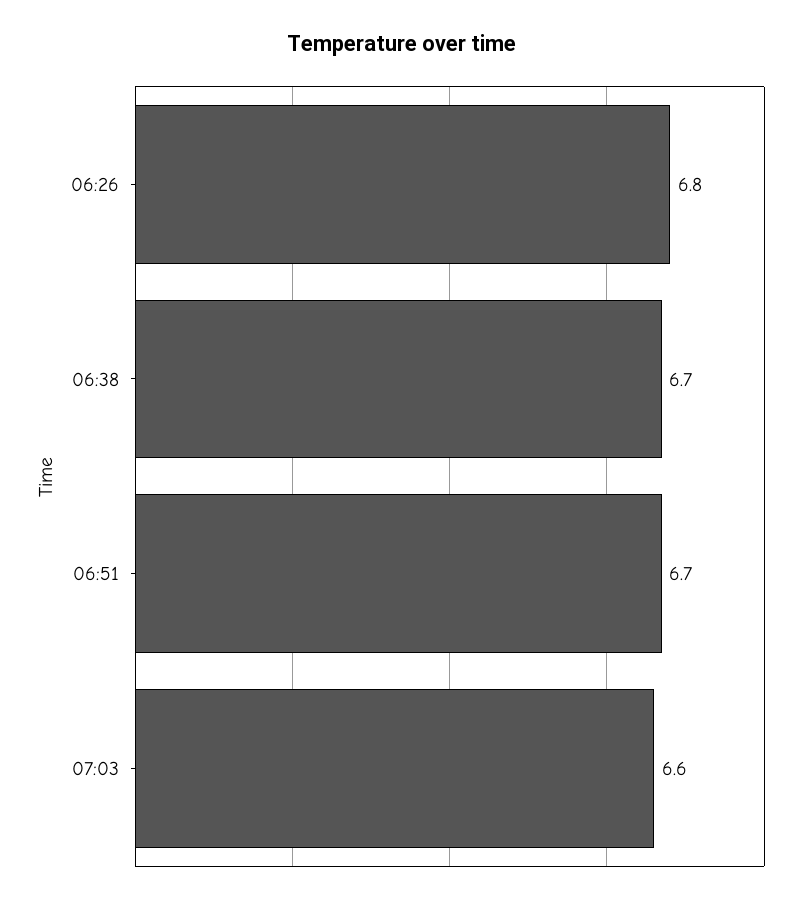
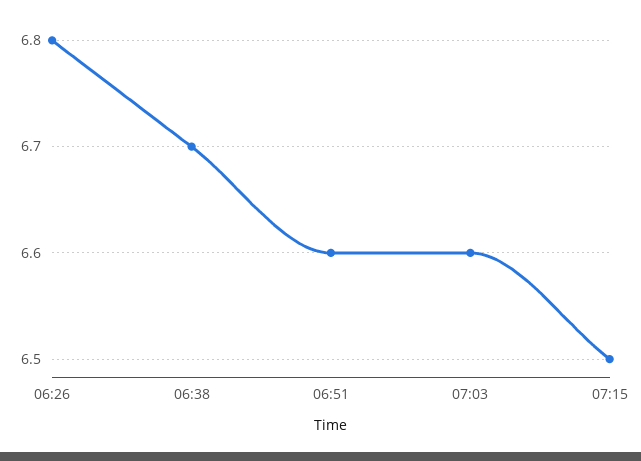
06:51: 6.7 -> 6.6
07:15: none -> 6.5

